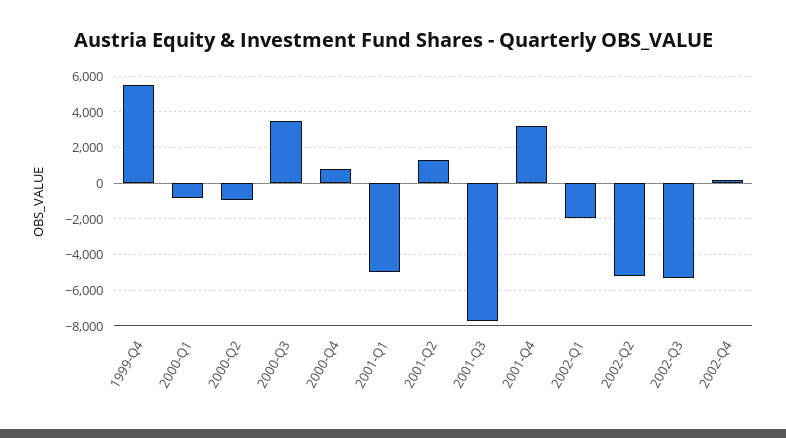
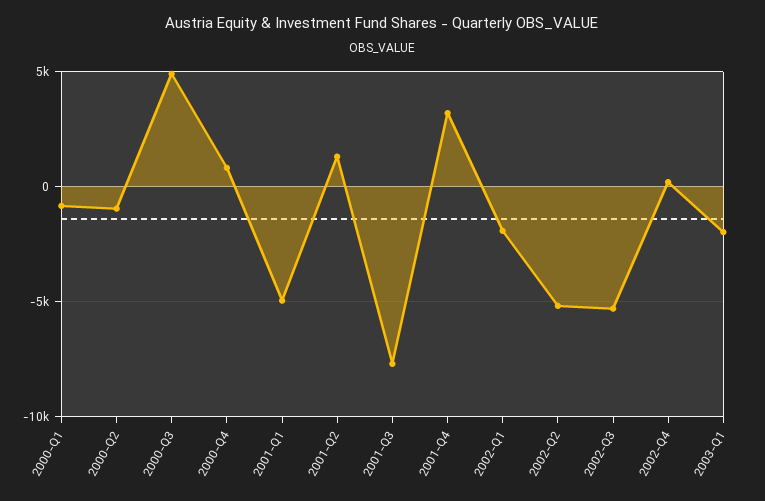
1999-Q4: 5500 -> none
2000-Q3: 3500 -> 5000
2003-Q1: none -> -2000

